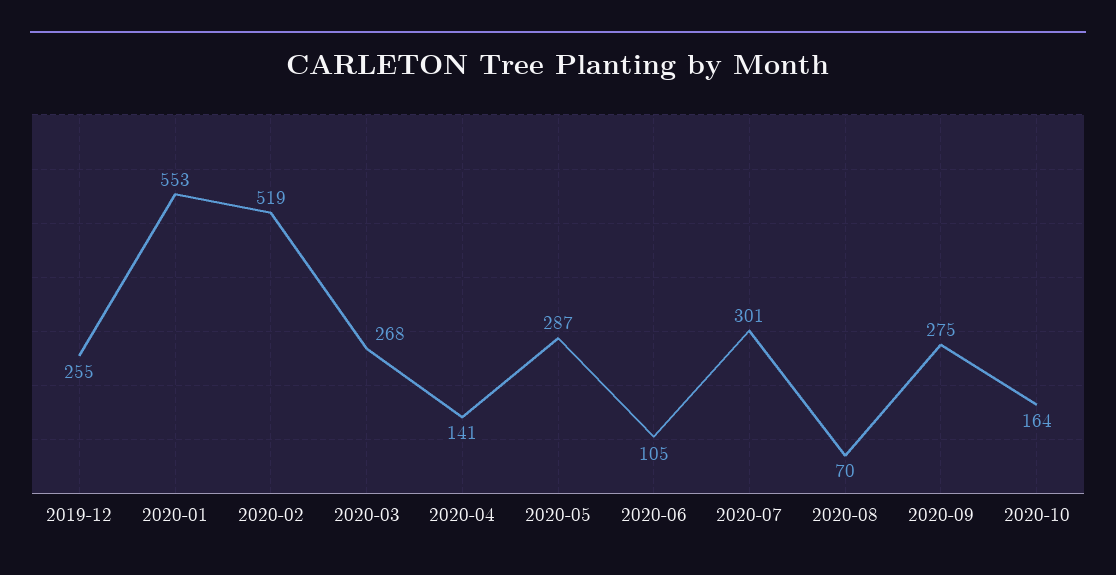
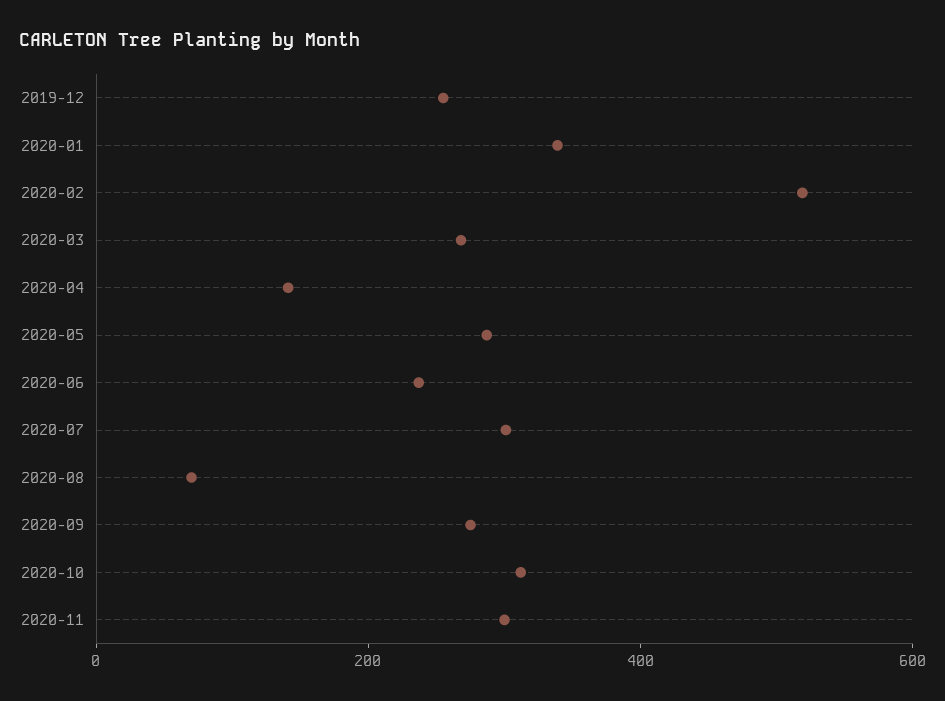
2020-01: 553 -> 350
2020-06: 105 -> 250
2020-10: 164 -> 300
2020-11: none -> 300

